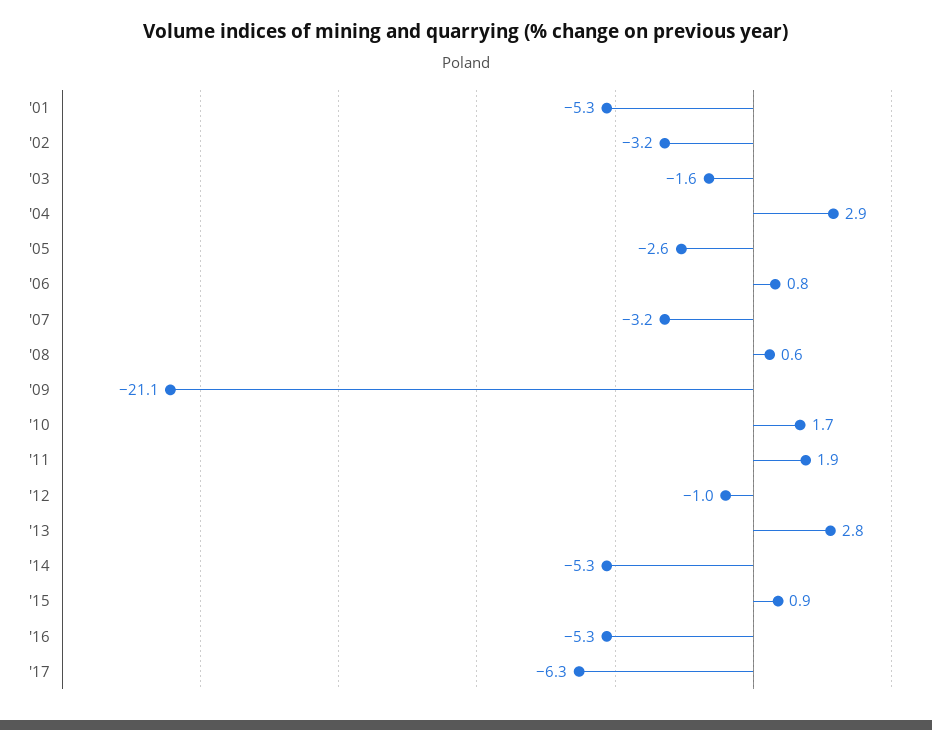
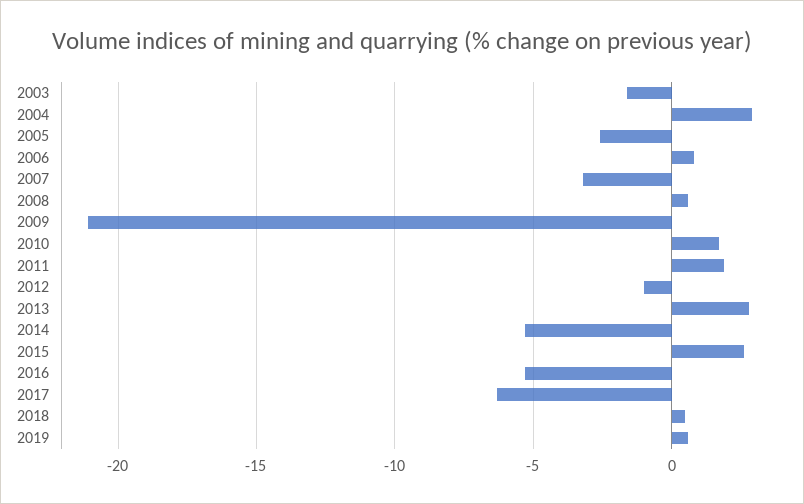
'01: -5.3 -> none
'02: -3.2 -> none
'15: 0.9 -> 2.5
2018: none -> 0.5
2019: none -> 0.5

